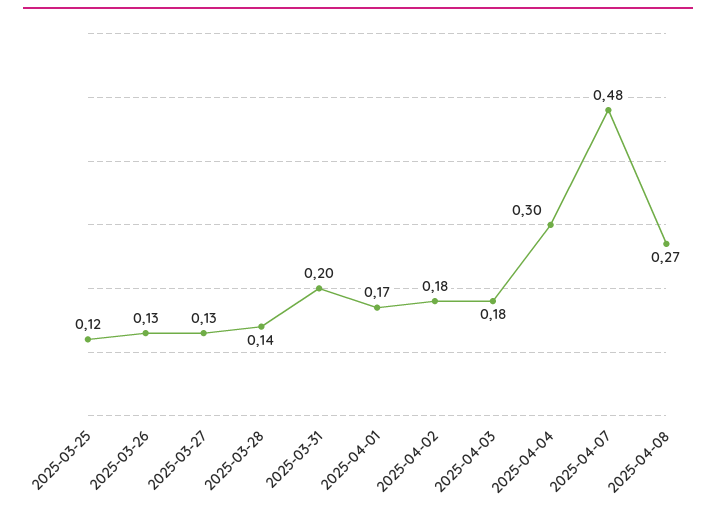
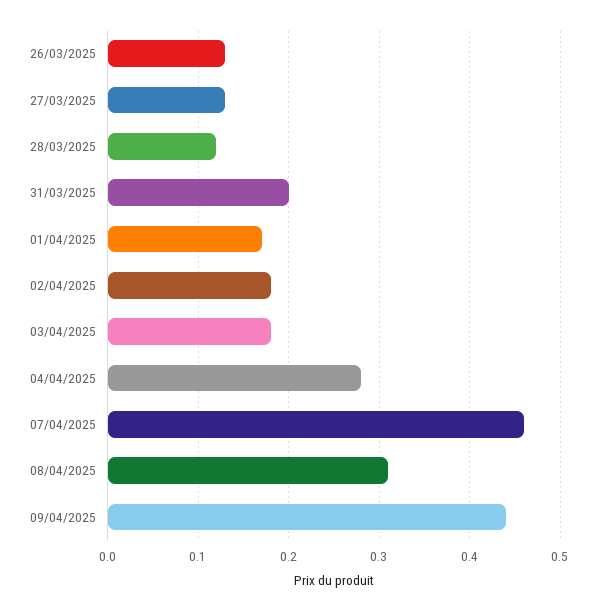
2025-03-25: 0.12 -> none
2025-03-28: 0.14 -> 0.12
2025-04-04: 0.3 -> 0.28
2025-04-07: 0.48 -> 0.46
2025-04-08: 0.27 -> 0.31
09/04/2025: none -> 0.44

